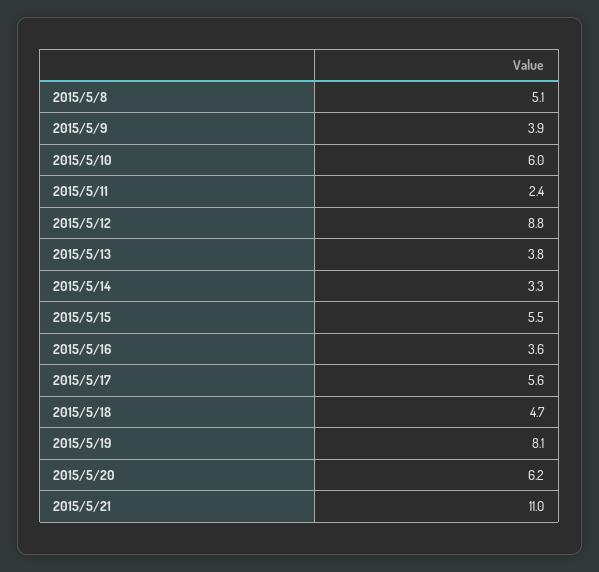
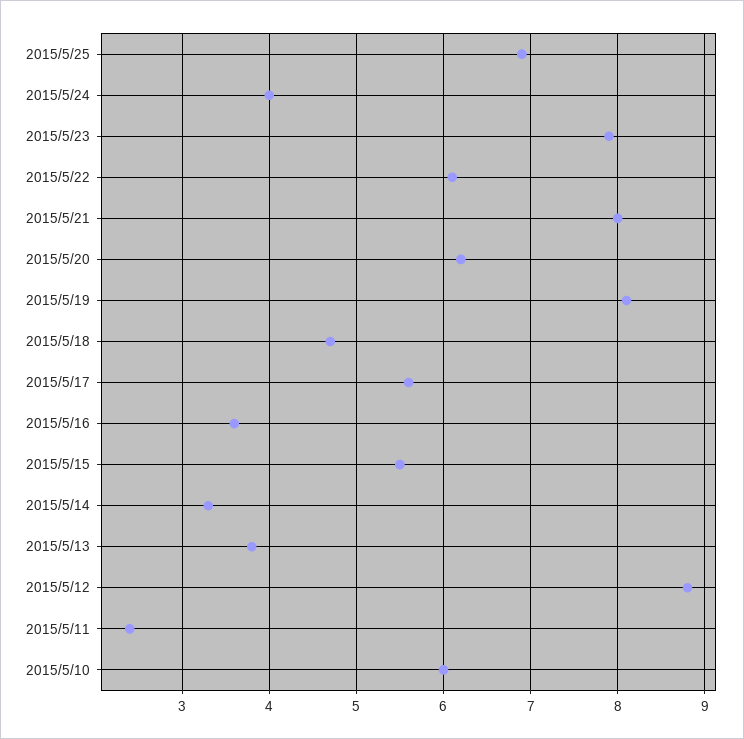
2015/5/8: 5.1 -> none
2015/5/9: 3.9 -> none
2015/5/21: 11 -> 8
2015/5/25: none -> 6.9
2015/5/24: none -> 4
2015/5/23: none -> 7.9
2015/5/22: none -> 6.1

